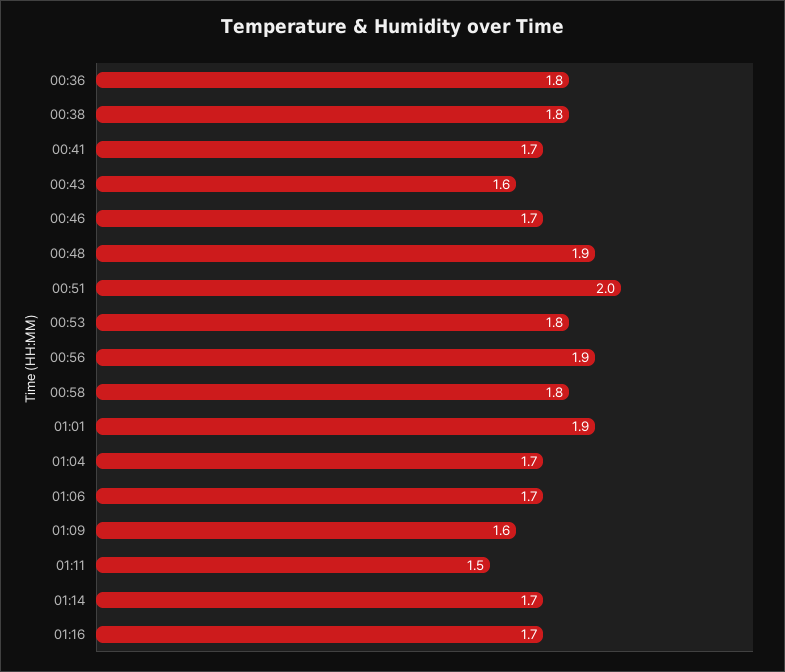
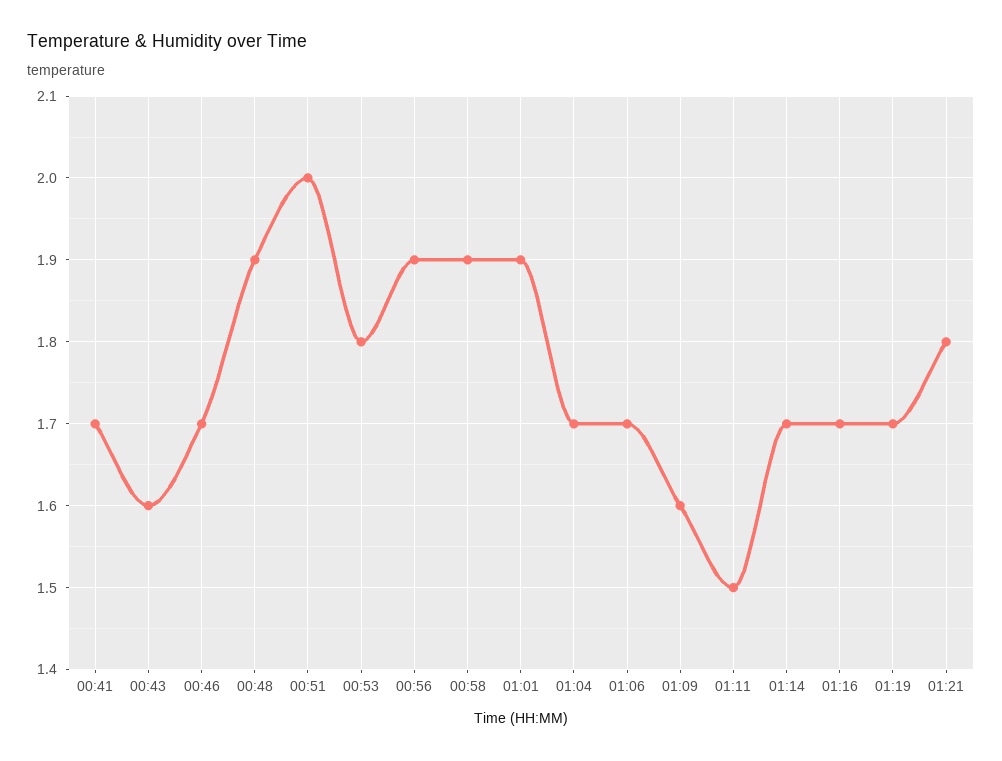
00:36: 1.8 -> none
00:38: 1.8 -> none
00:58: 1.8 -> 1.9
01:19: none -> 1.7
01:21: none -> 1.8

